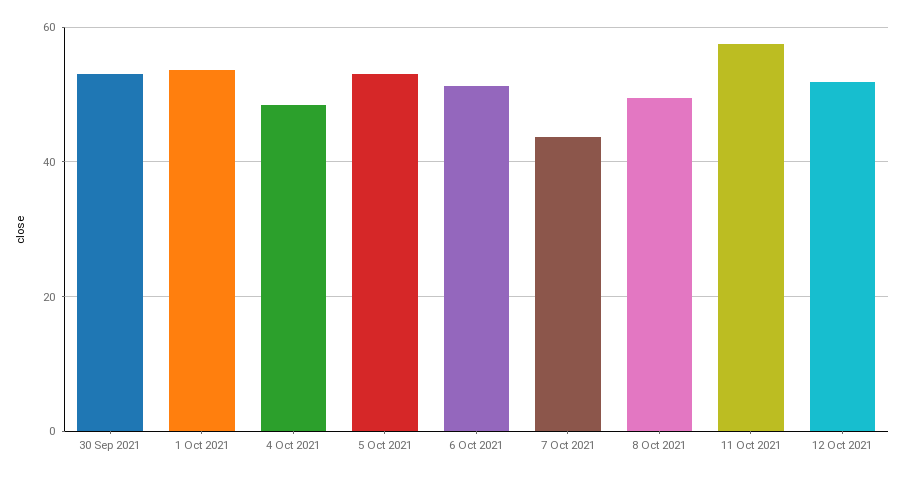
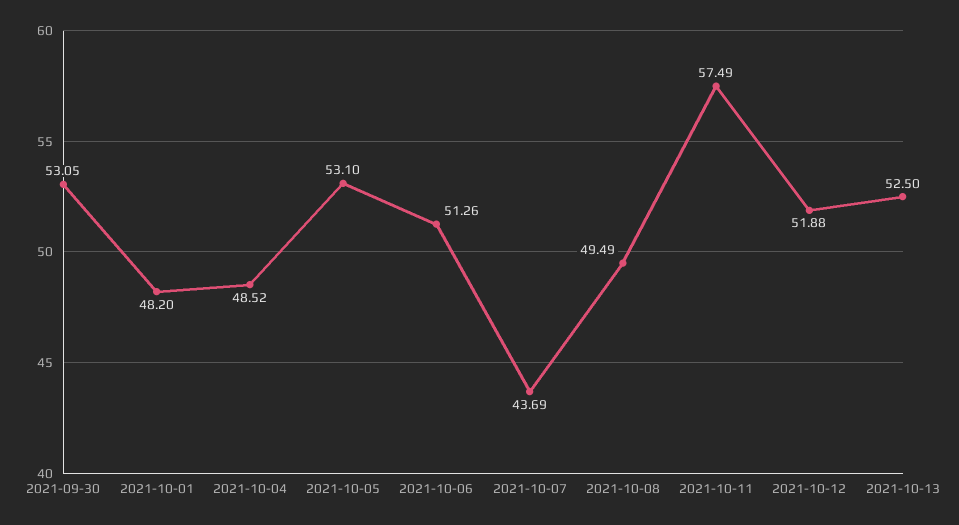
1 Oct 2021: 54 -> 48.2
2021-10-13: none -> 52.5

